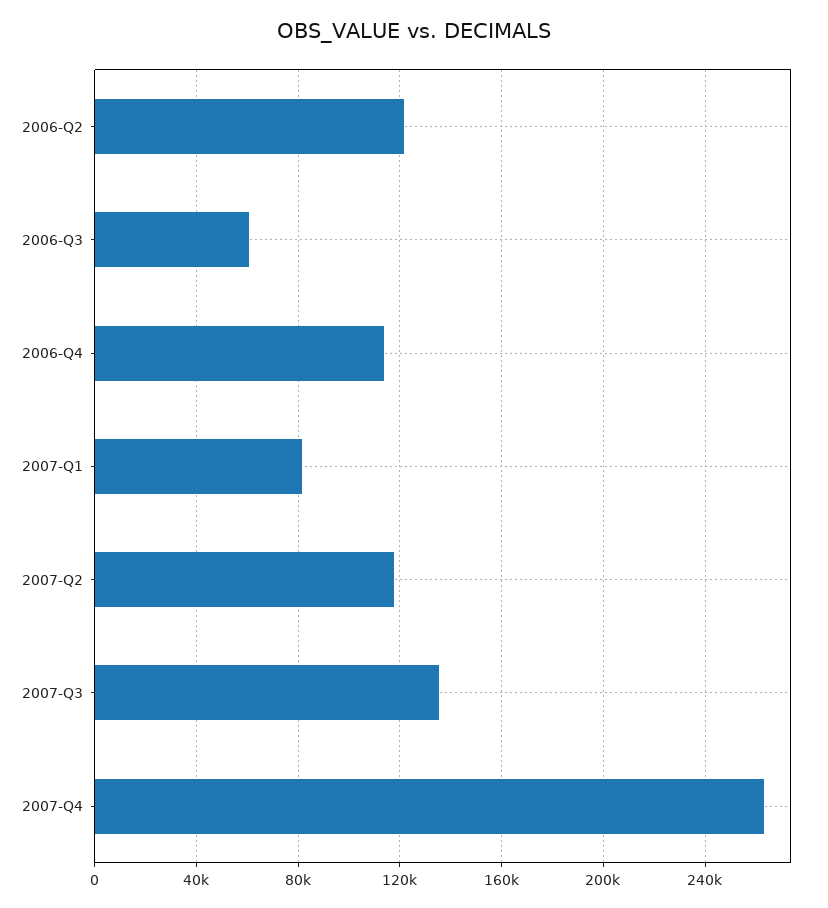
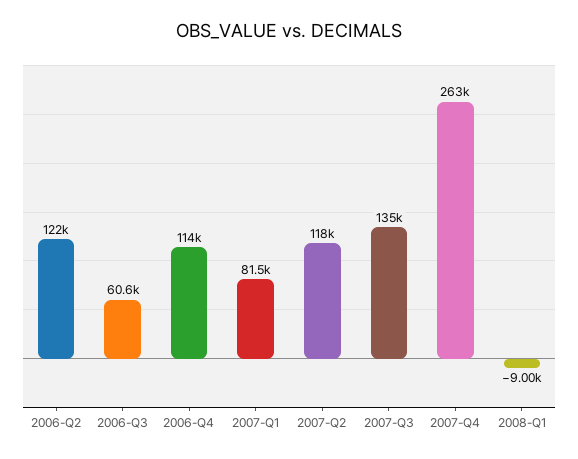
2008-Q1: none -> -9000

